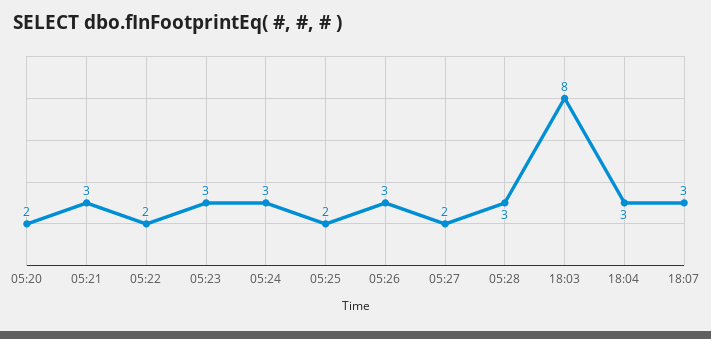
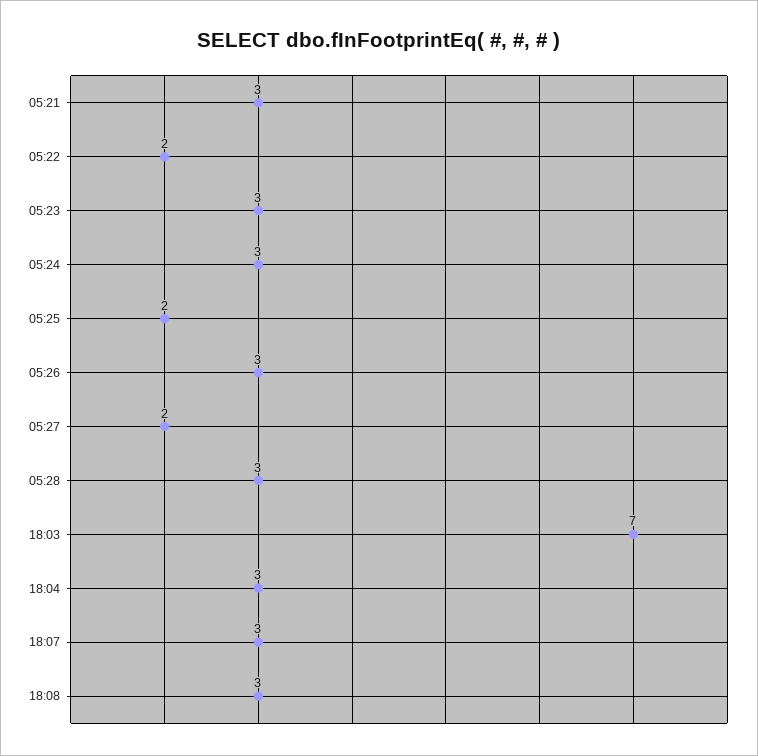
05:20: 2 -> none
18:03: 8 -> 7
18:08: none -> 3

